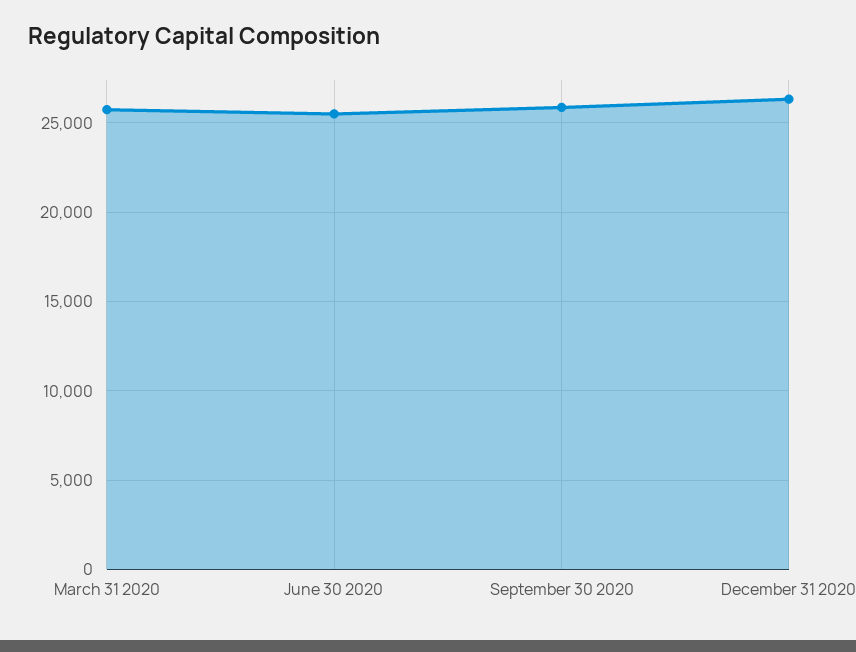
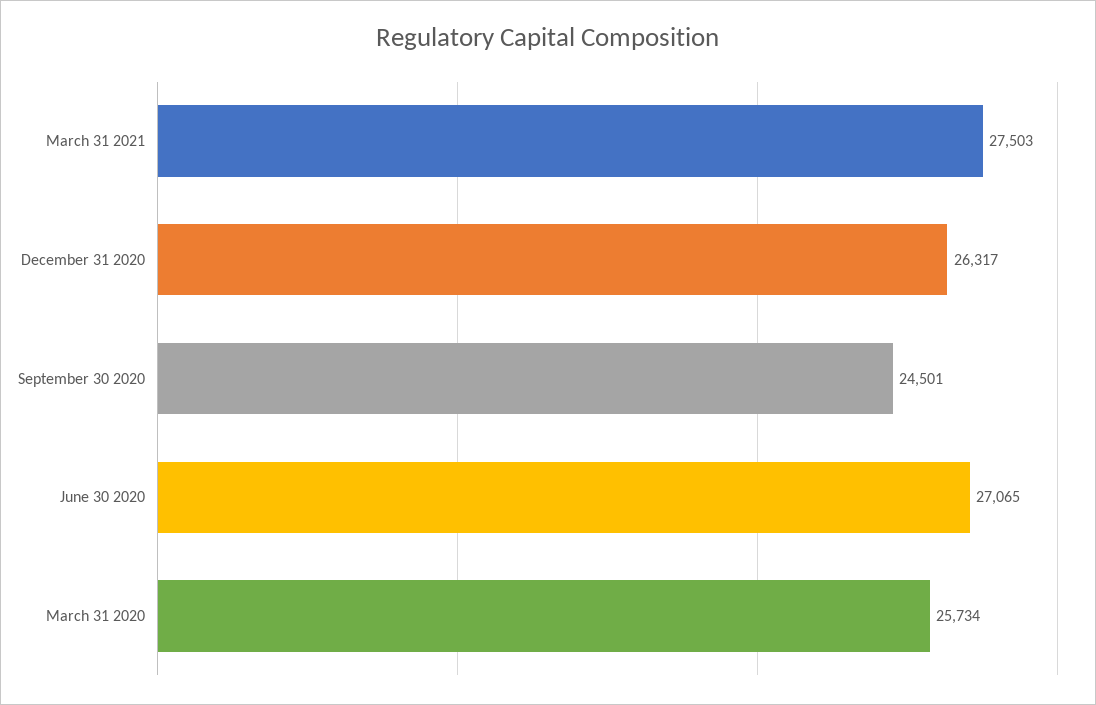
June 30 2020: 25500 -> 27065
September 30 2020: 26000 -> 24501
March 31 2021: none -> 27503

